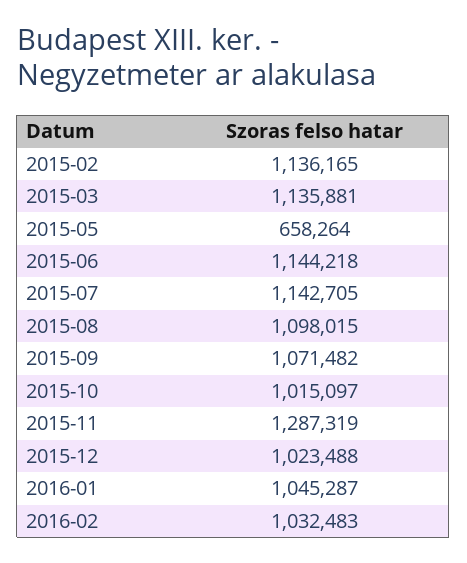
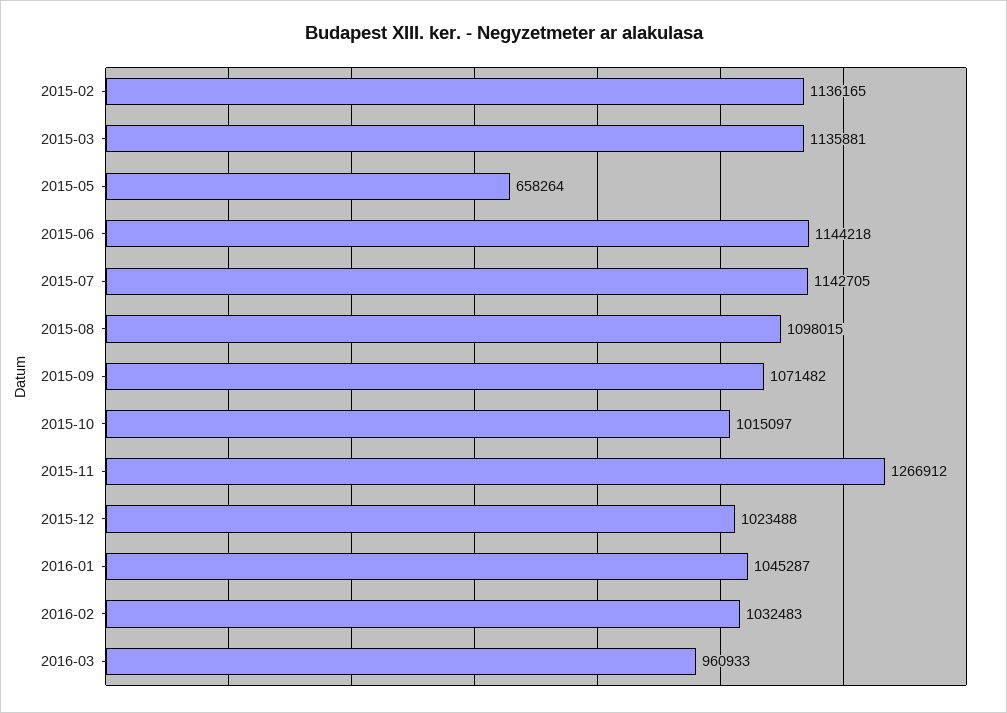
2015-11: 1287319 -> 1266912
2016-03: none -> 960933

